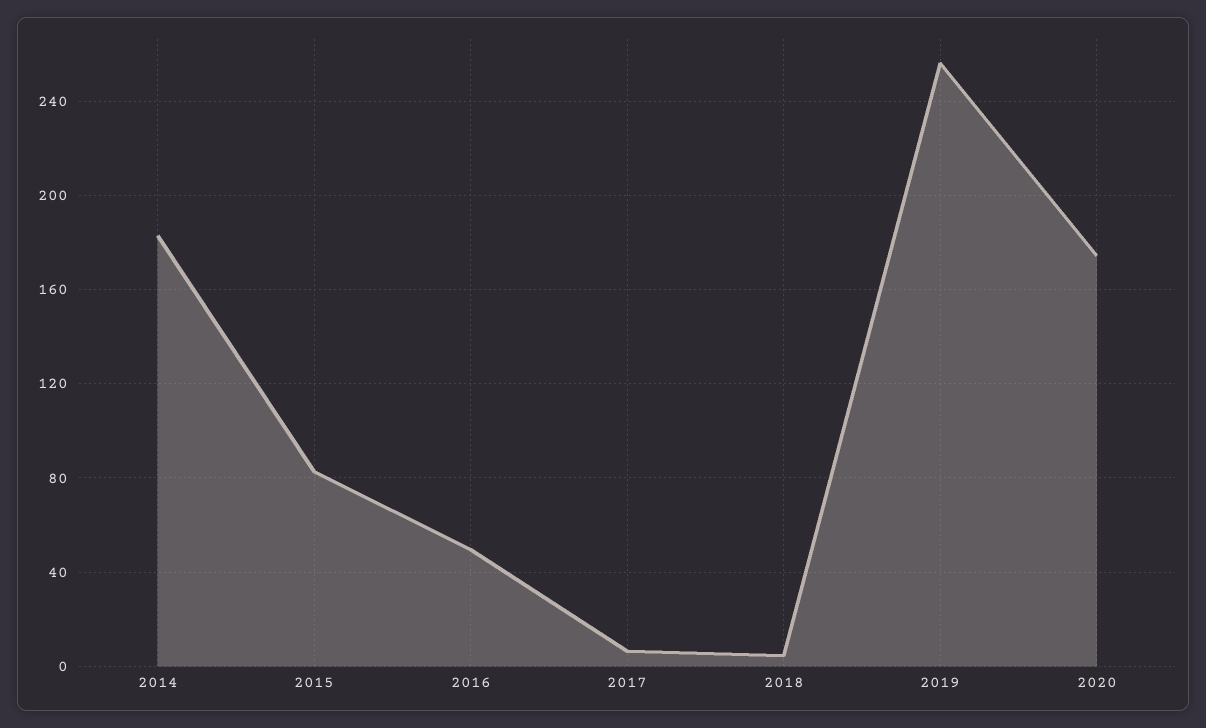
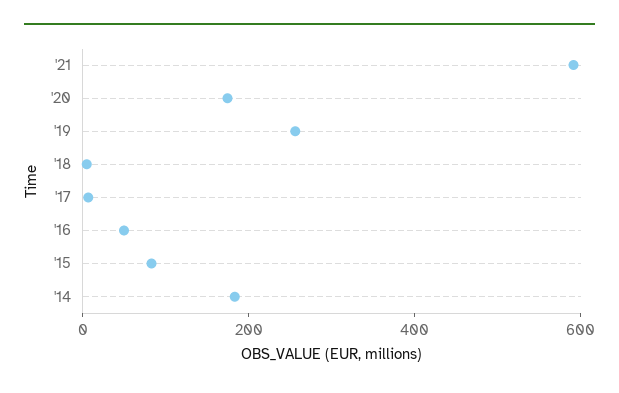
'21: none -> 600

